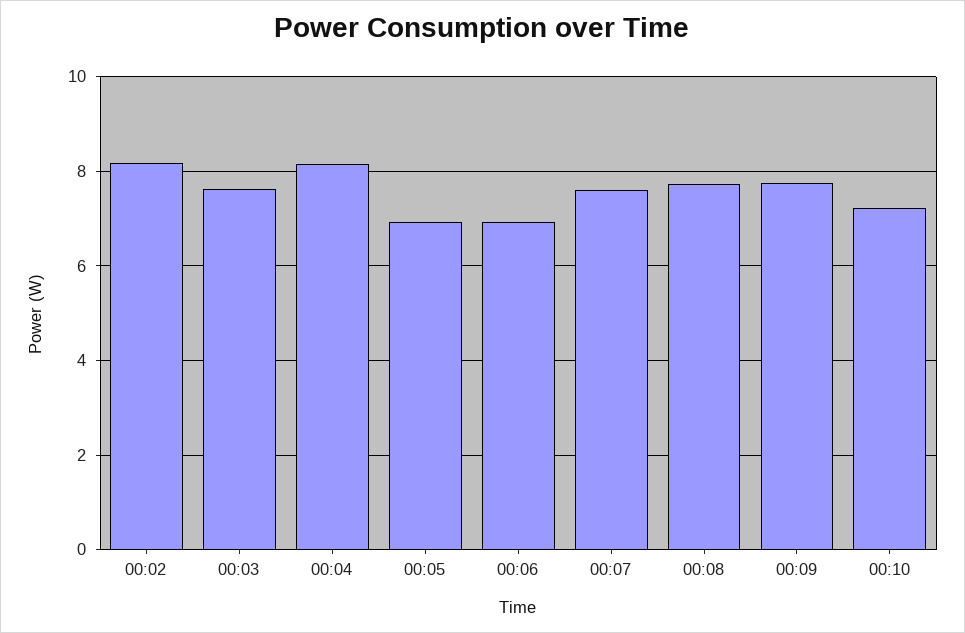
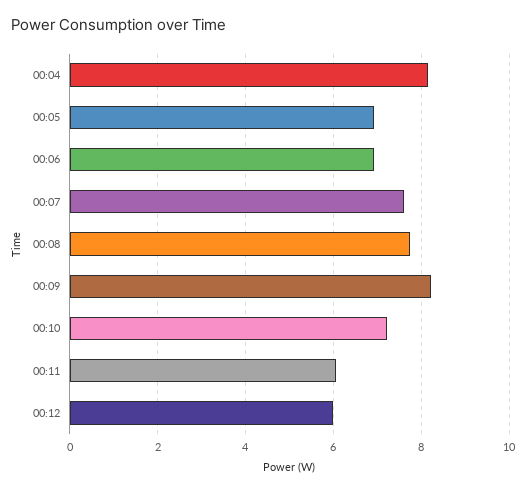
00:02: 8.2 -> none
00:03: 7.6 -> none
00:09: 7.8 -> 8.2
00:11: none -> 6
00:12: none -> 6

